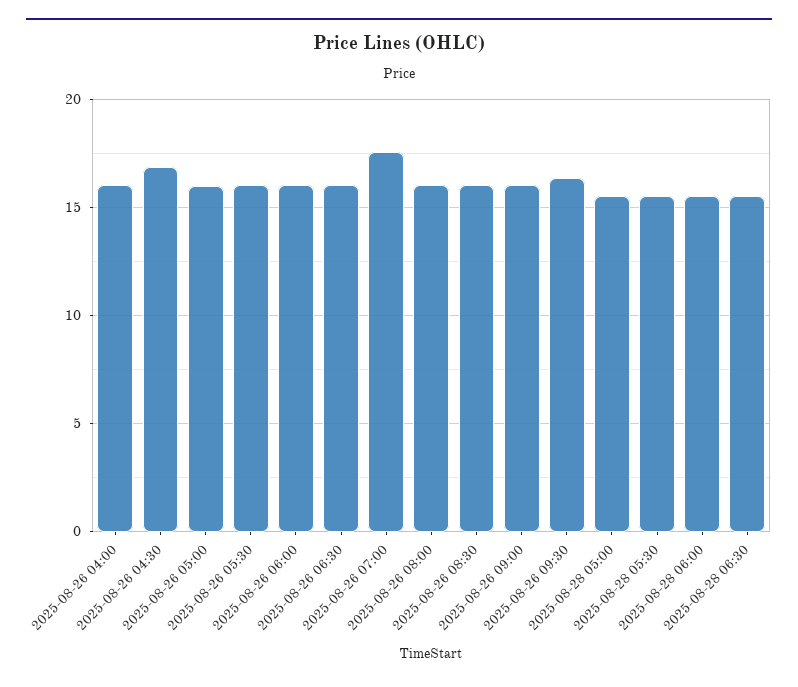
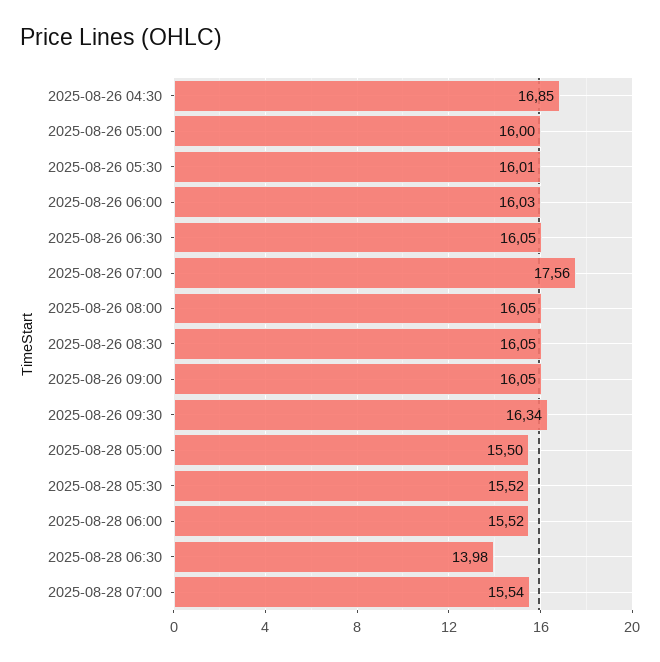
2025-08-26 04:00: 16 -> none
2025-08-28 06:30: 15.5 -> 13.98
2025-08-28 07:00: none -> 15.54

